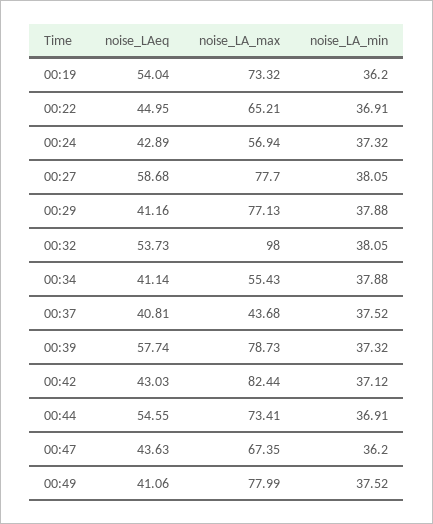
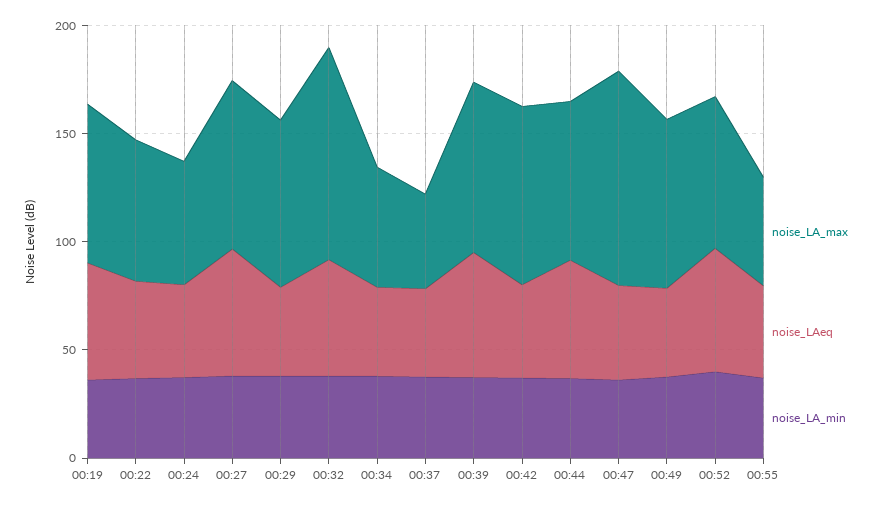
noise_LA_max, 00:47: 67.35 -> 100
noise_LA_max, 00:52: none -> 70
noise_LAeq, 00:52: none -> 60
noise_LA_min, 00:52: none -> 40
noise_LA_max, 00:55: none -> 50
noise_LAeq, 00:55: none -> 40
noise_LA_min, 00:55: none -> 40

